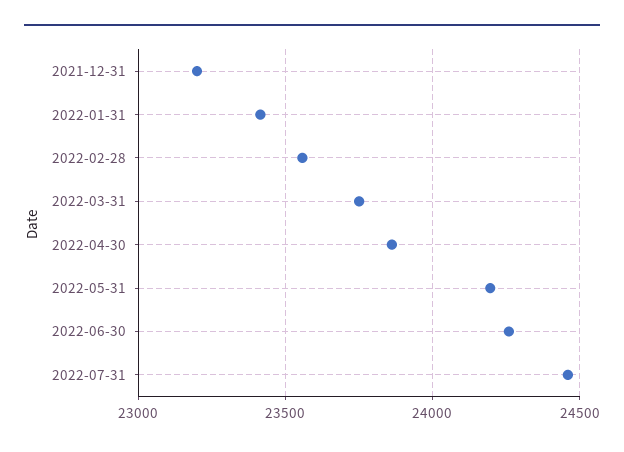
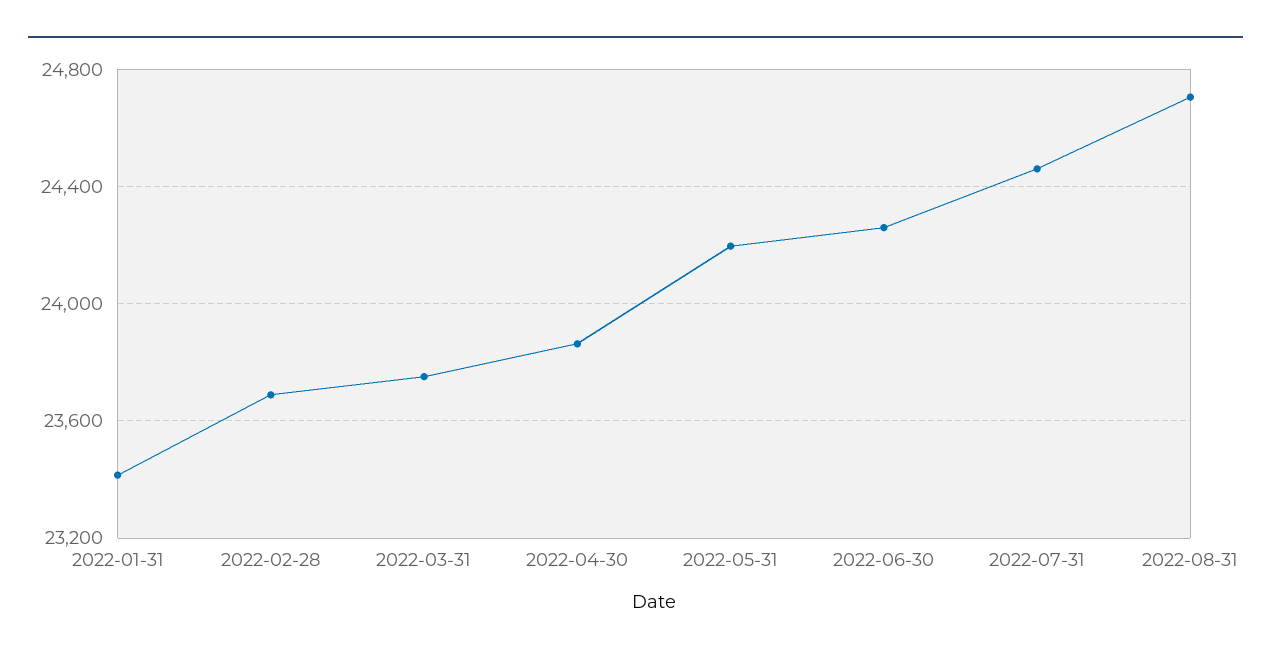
2021-12-31: 23200 -> none
2022-02-28: 23550 -> 23700
2022-08-31: none -> 24700

